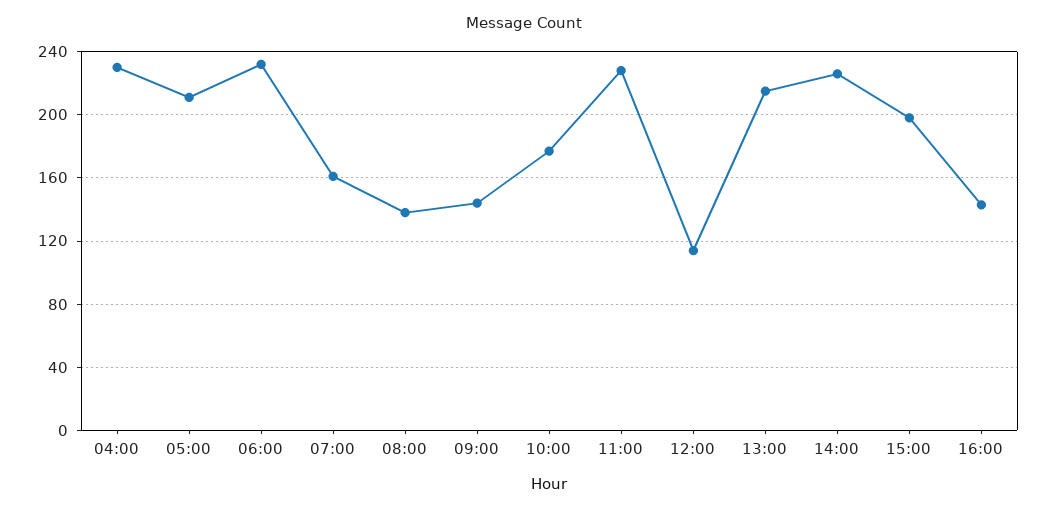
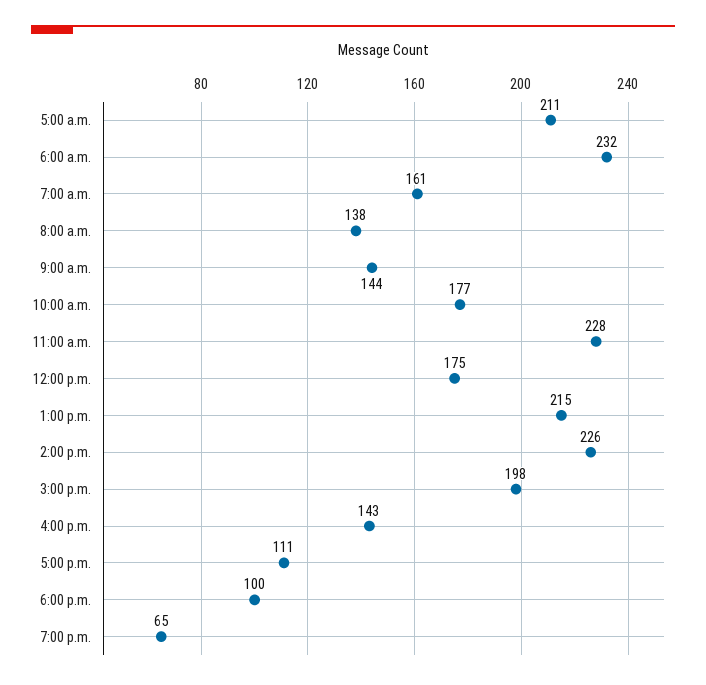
04:00: 230 -> none
12:00: 115 -> 175
5:00 p.m.: none -> 111
6:00 p.m.: none -> 100
7:00 p.m.: none -> 65

